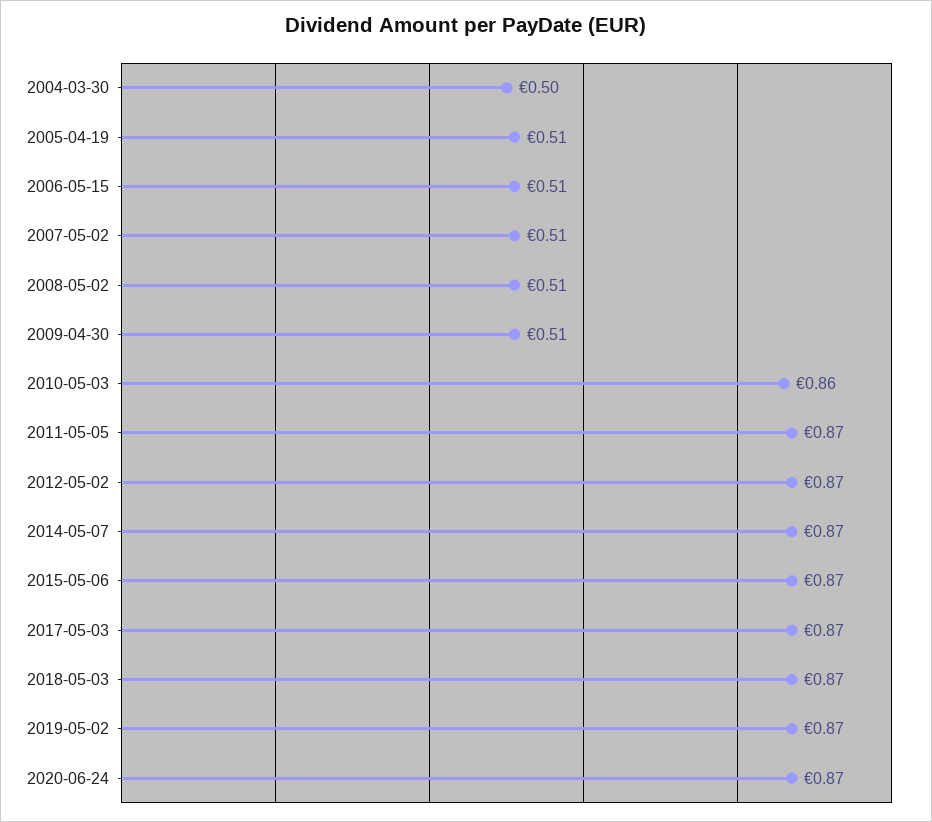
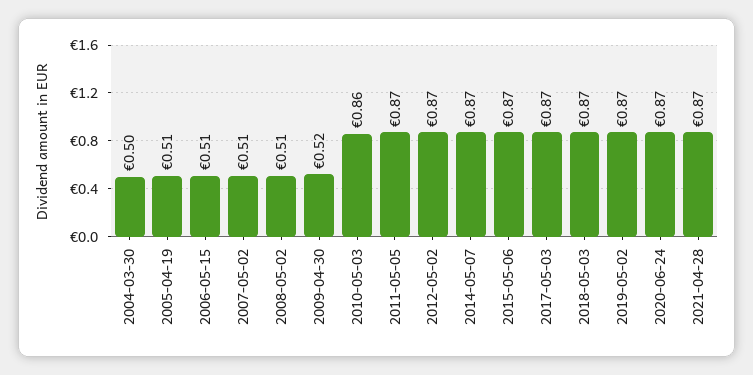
2009-04-30: 0.51 -> 0.52
2021-04-28: none -> 0.87

